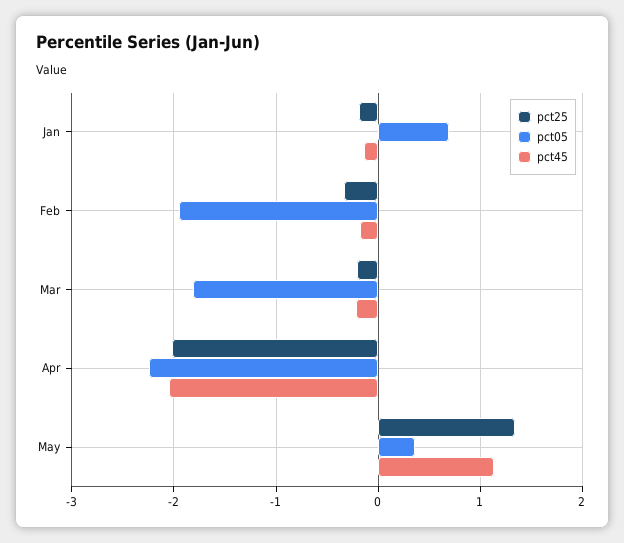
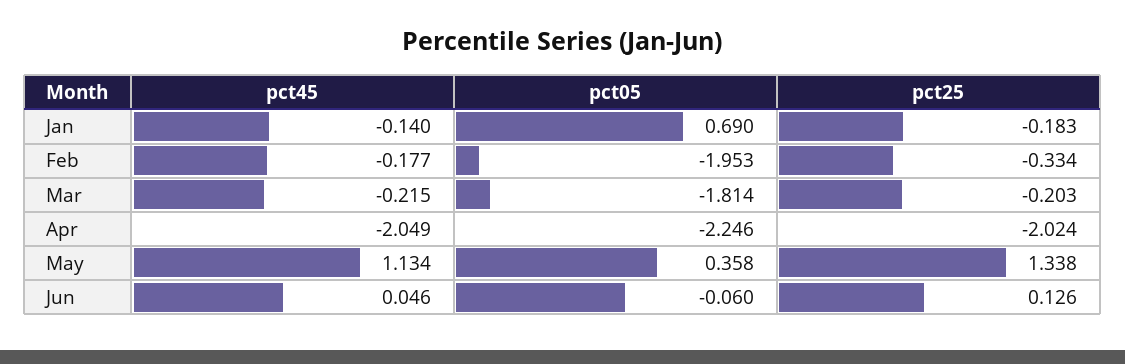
pct45, Jun: none -> 0.046
pct05, Jun: none -> -0.06
pct25, Jun: none -> 0.126

